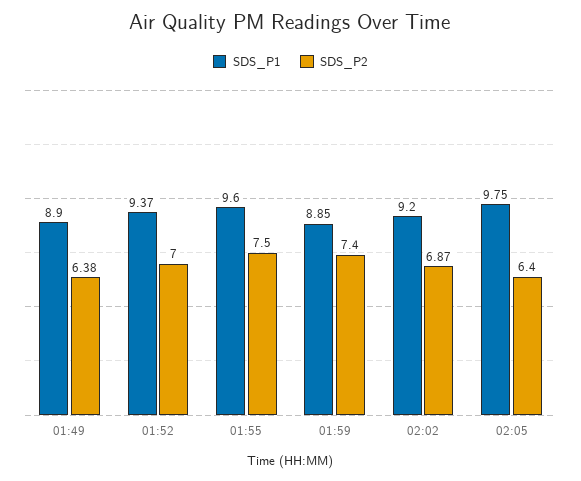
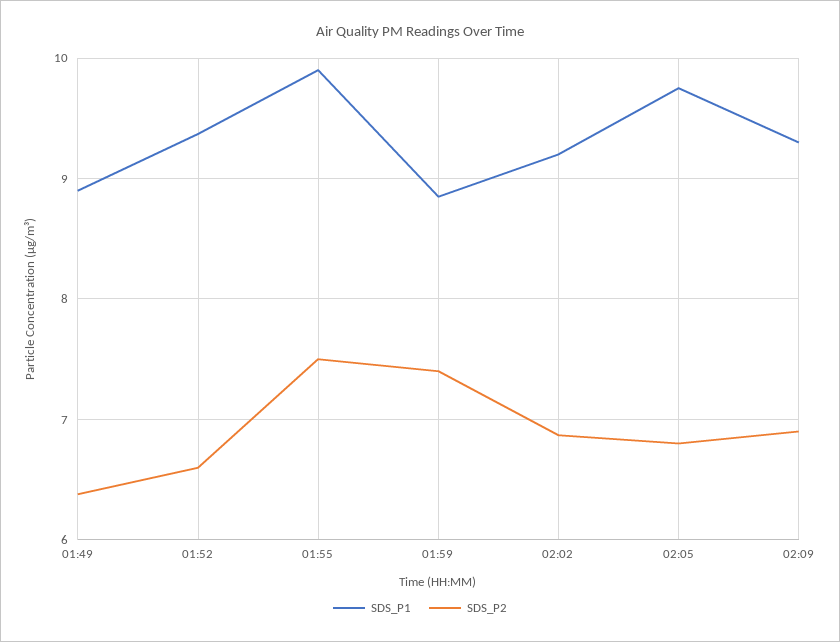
SDS_P2, 01:52: 7 -> 6.6
SDS_P1, 01:55: 9.6 -> 9.9
SDS_P2, 02:05: 6.4 -> 6.8
SDS_P1, 02:09: none -> 9.3
SDS_P2, 02:09: none -> 6.9

